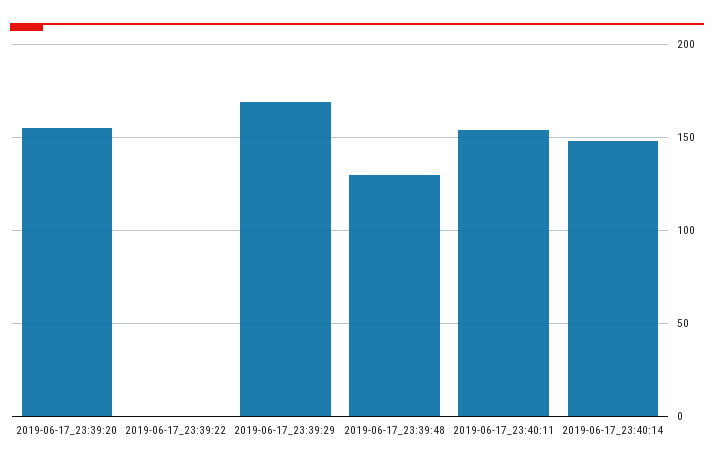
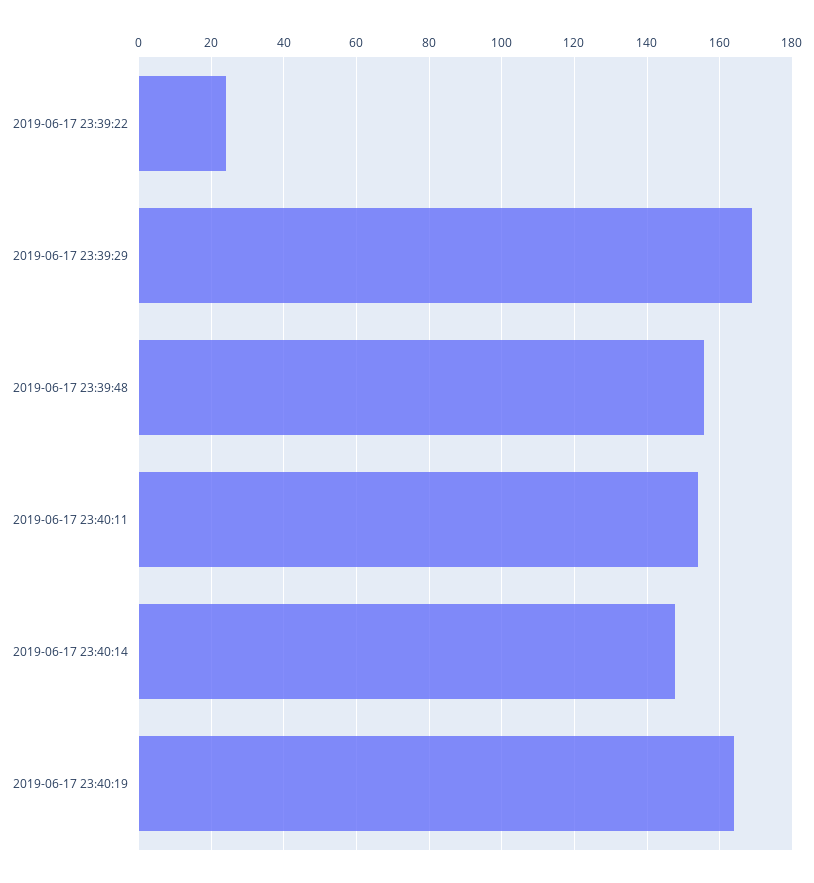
2019-06-17_23:39:20: 155 -> none
2019-06-17_23:39:22: 0 -> 24
2019-06-17_23:39:48: 130 -> 156
2019-06-17 23:40:19: none -> 164

